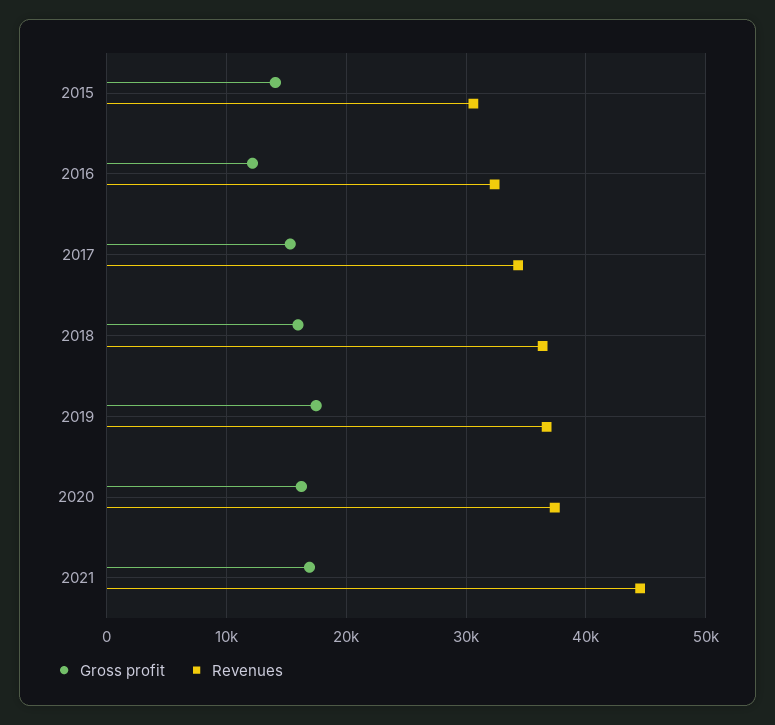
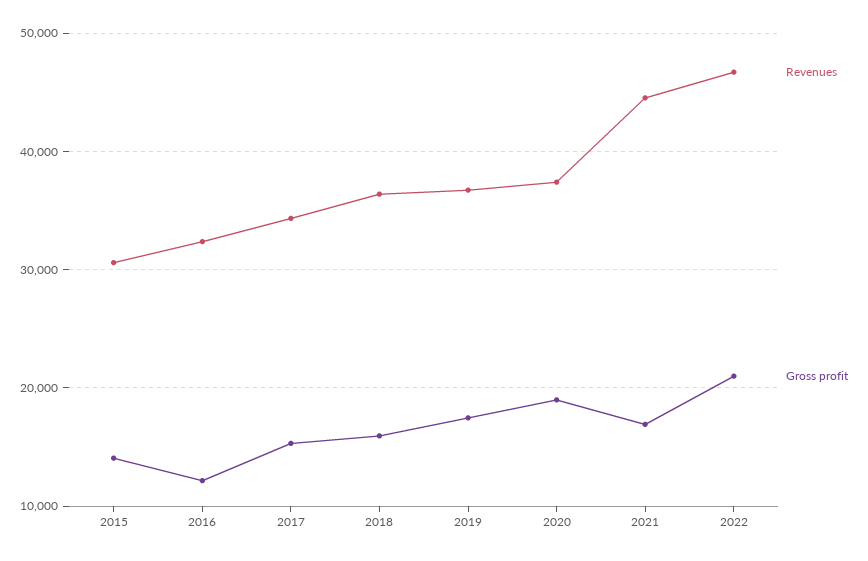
Gross profit, 2020: 16000 -> 19000
Revenues, 2022: none -> 47000
Gross profit, 2022: none -> 21000

